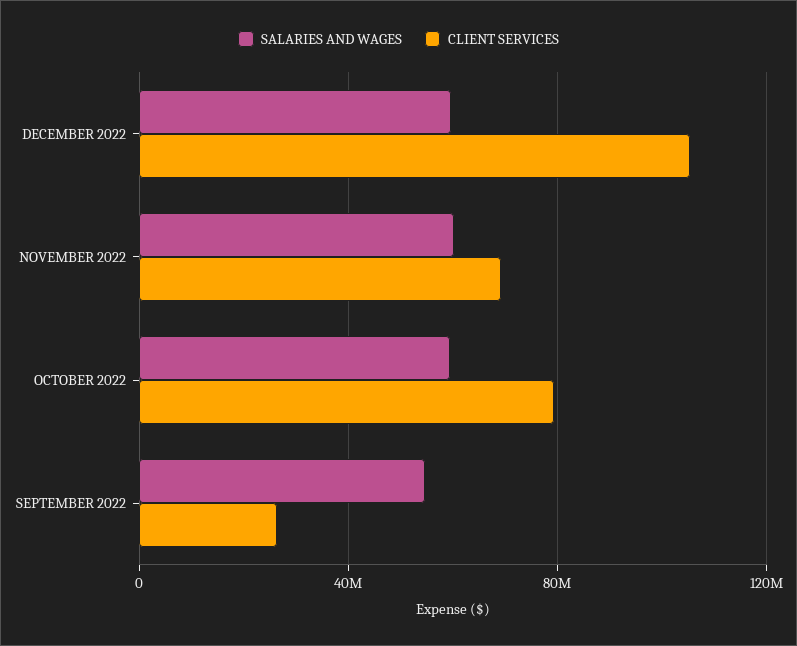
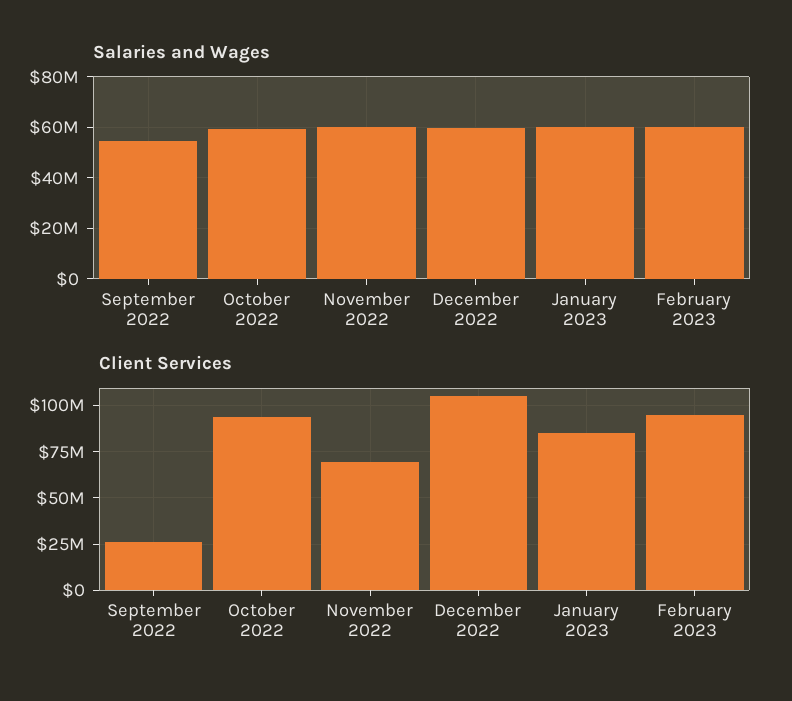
CLIENT SERVICES, OCTOBER 2022: 80000000 -> 95000000
SALARIES AND WAGES, January 2023: none -> 60000000
SALARIES AND WAGES, February 2023: none -> 60000000
CLIENT SERVICES, January 2023: none -> 85000000
CLIENT SERVICES, February 2023: none -> 95000000

